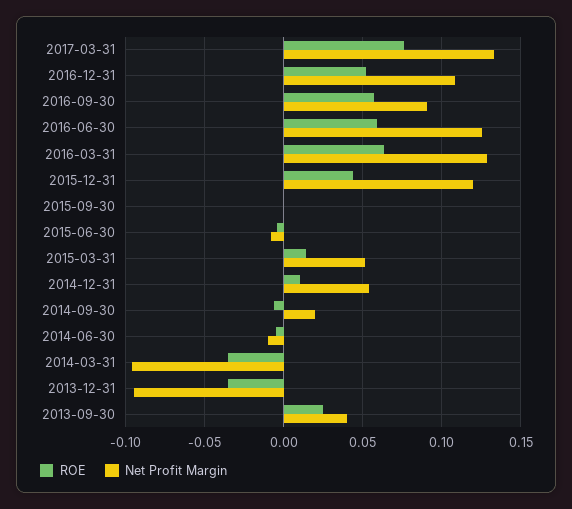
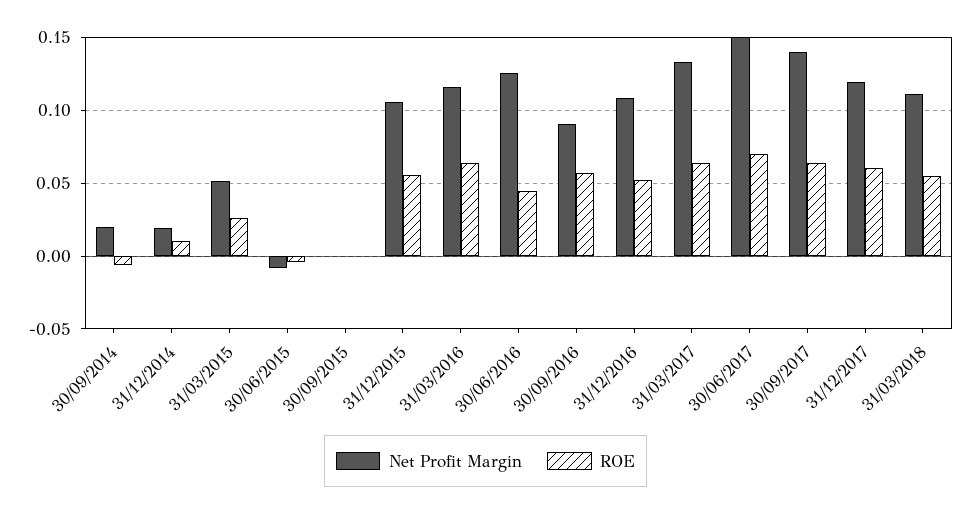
ROE, 2017-03-31: 0.075 -> 0.065
ROE, 2016-06-30: 0.06 -> 0.045
Net Profit Margin, 2016-03-31: 0.13 -> 0.115
ROE, 2015-12-31: 0.045 -> 0.055
Net Profit Margin, 2015-12-31: 0.12 -> 0.105
ROE, 2015-03-31: 0.015 -> 0.025
Net Profit Margin, 2014-12-31: 0.055 -> 0.02
ROE, 2014-06-30: -0.005 -> none
Net Profit Margin, 2014-06-30: -0.01 -> none
ROE, 2014-03-31: -0.035 -> none
Net Profit Margin, 2014-03-31: -0.095 -> none
ROE, 2013-12-31: -0.035 -> none
Net Profit Margin, 2013-12-31: -0.095 -> none
ROE, 2013-09-30: 0.025 -> none
Net Profit Margin, 2013-09-30: 0.04 -> none
Net Profit Margin, 30/06/2017: none -> 0.15
ROE, 30/06/2017: none -> 0.07
Net Profit Margin, 30/09/2017: none -> 0.14
ROE, 30/09/2017: none -> 0.065
Net Profit Margin, 31/12/2017: none -> 0.12
ROE, 31/12/2017: none -> 0.06
Net Profit Margin, 31/03/2018: none -> 0.11
ROE, 31/03/2018: none -> 0.055

